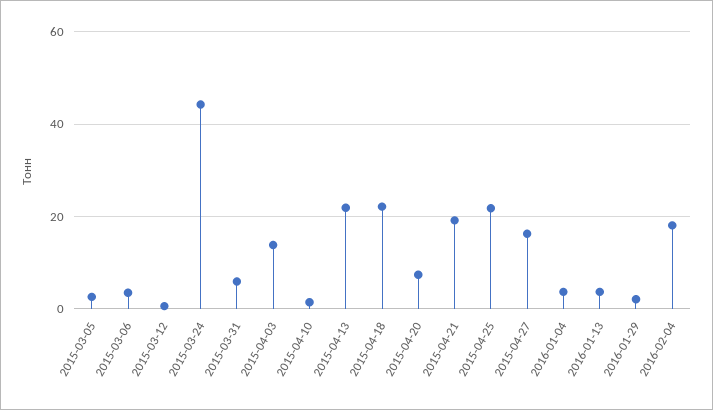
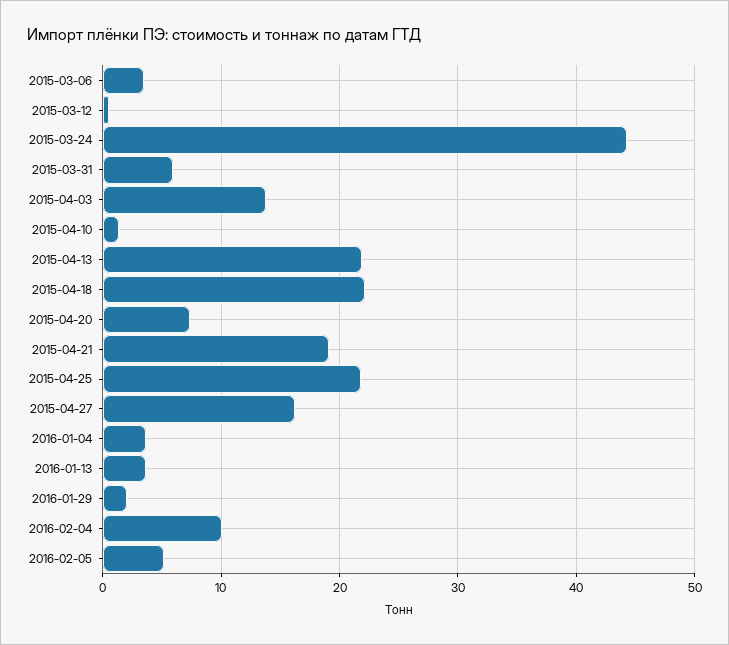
2015-03-05: 2 -> none
2016-02-04: 18 -> 10
2016-02-05: none -> 5

